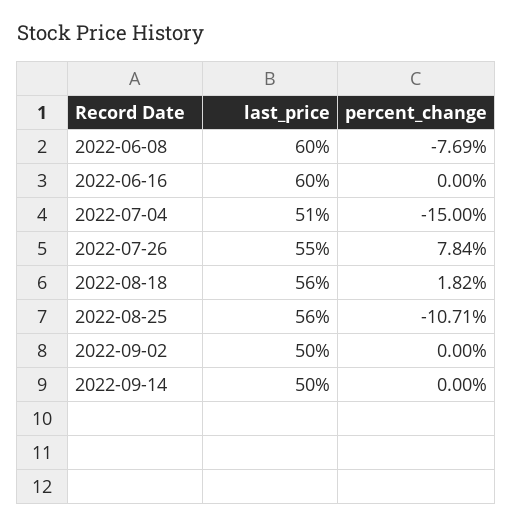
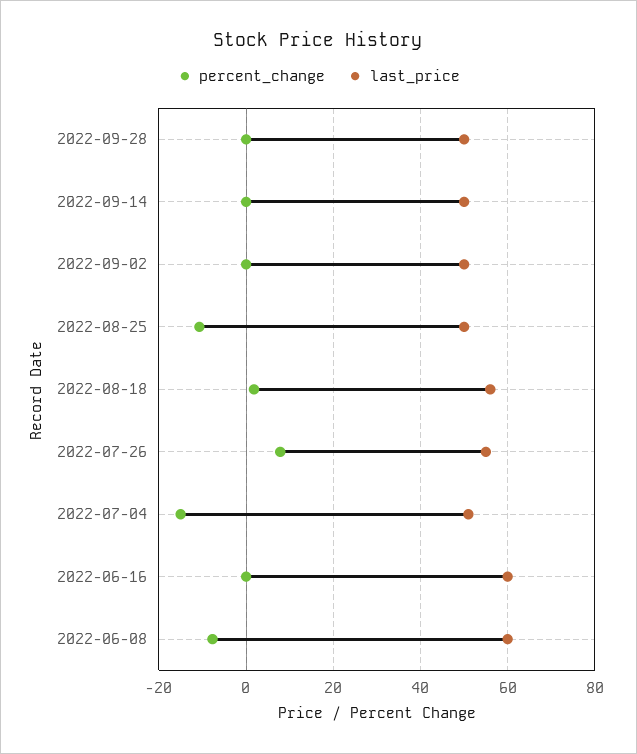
last_price, 2022-08-25: 56 -> 50
percent_change, 2022-09-28: none -> 0
last_price, 2022-09-28: none -> 50

